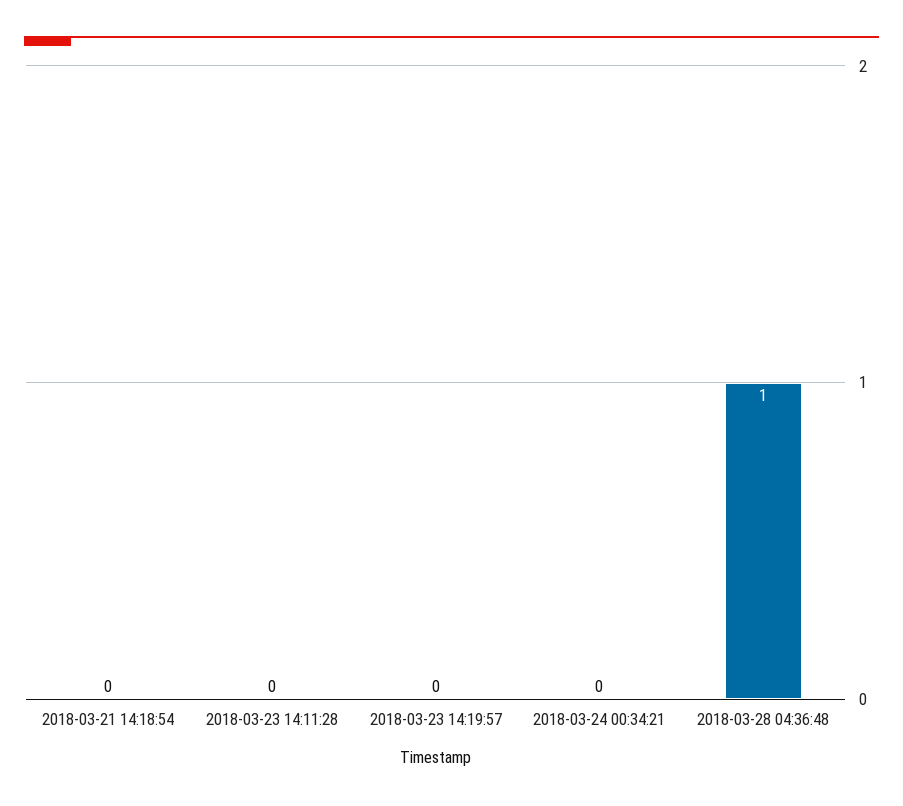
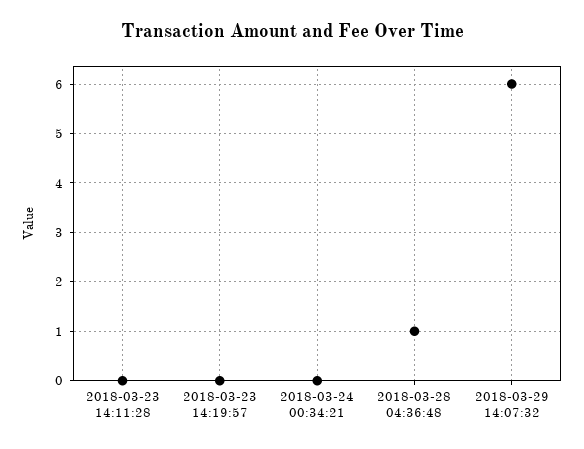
2018-03-21 14:18:54: 0 -> none
2018-03-29 14:07:32: none -> 6

